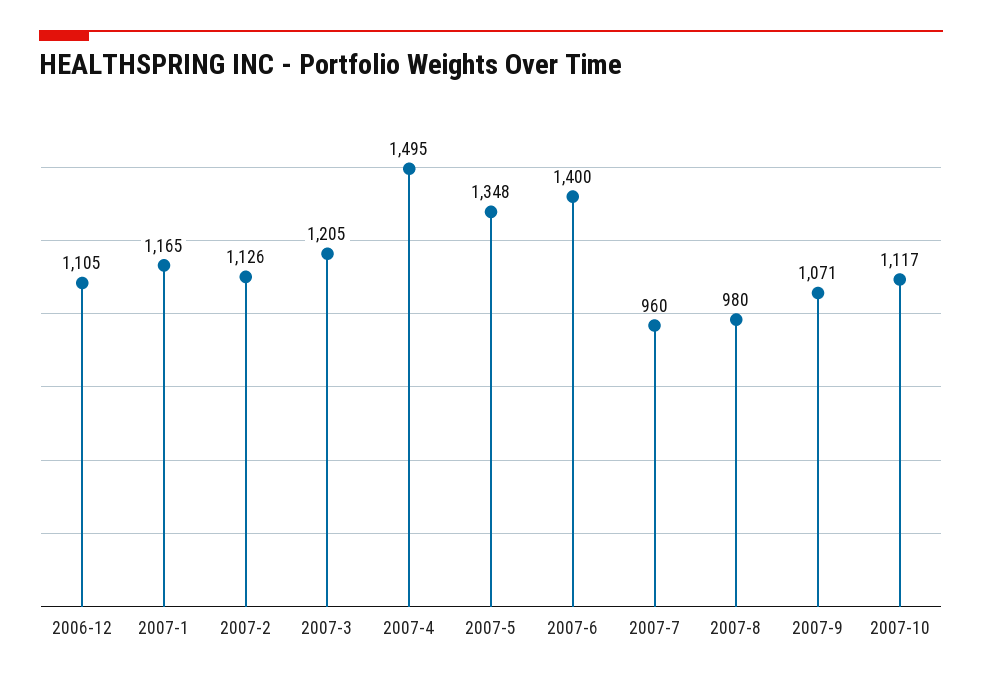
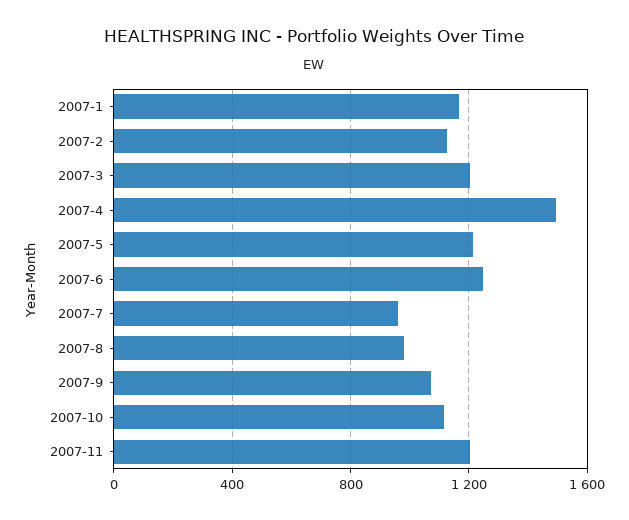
2006-12: 1105 -> none
2007-5: 1348 -> 1200
2007-6: 1400 -> 1250
2007-11: none -> 1200

